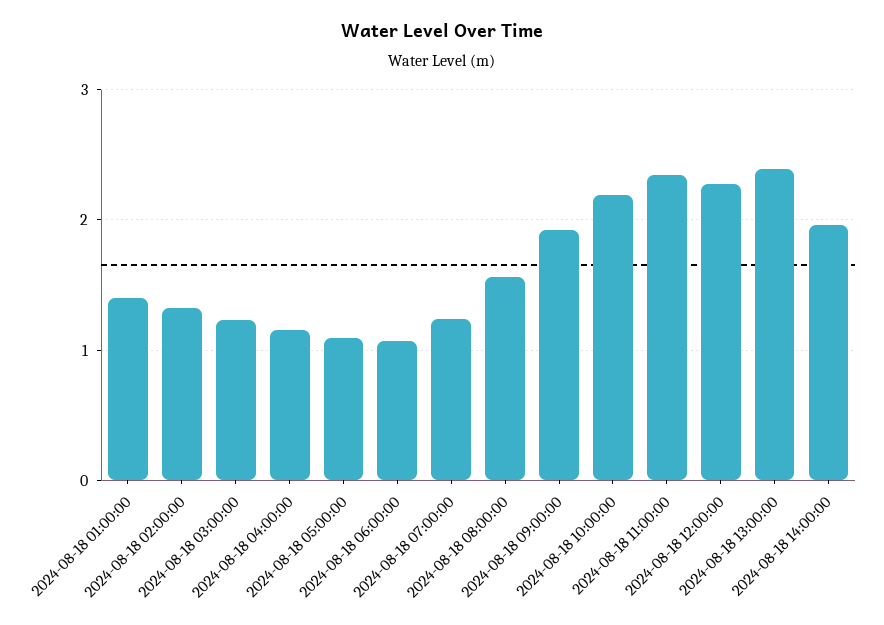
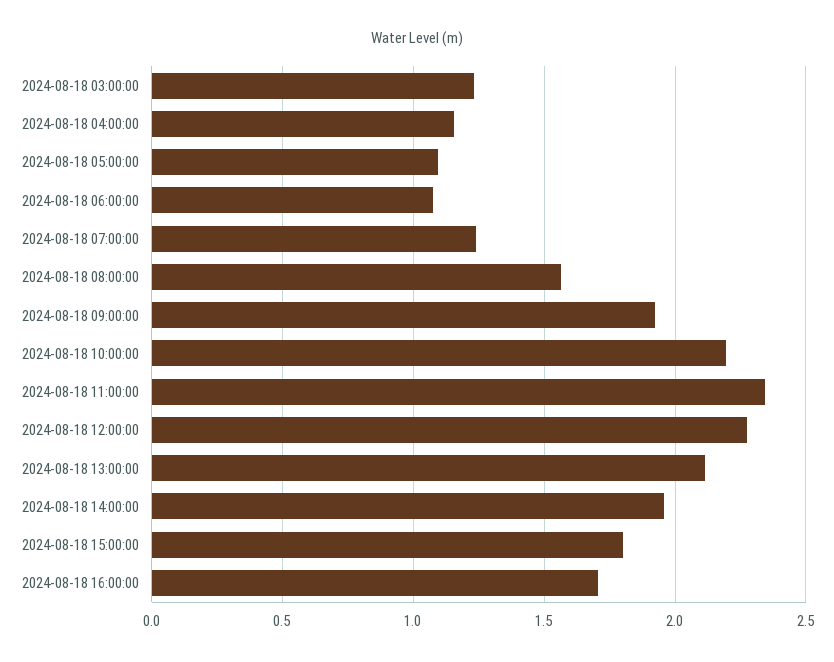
2024-08-18 01:00:00: 1.4 -> none
2024-08-18 02:00:00: 1.3 -> none
2024-08-18 13:00:00: 2.4 -> 2.1
2024-08-18 15:00:00: none -> 1.8
2024-08-18 16:00:00: none -> 1.7

